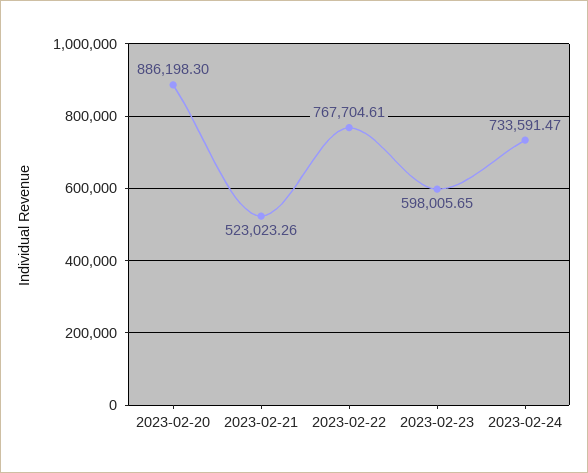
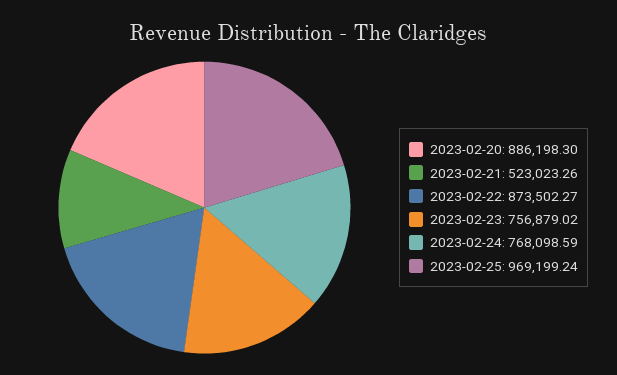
2023-02-22: 767704.61 -> 873502.27
2023-02-23: 598005.65 -> 756879.02
2023-02-24: 733591.47 -> 768098.59
2023-02-25: none -> 969199.24

